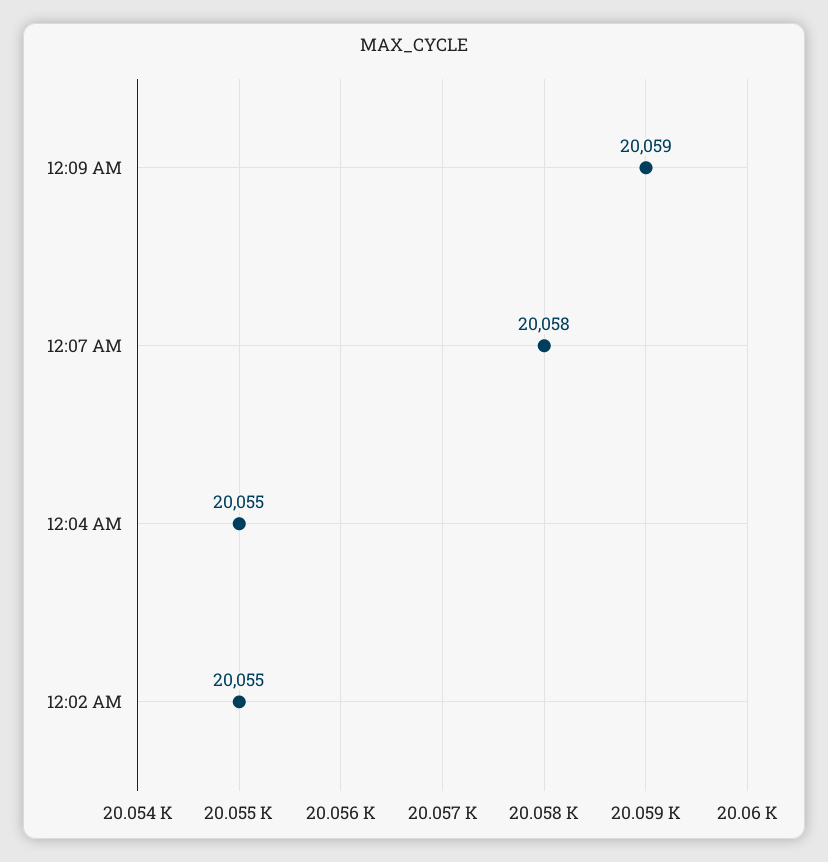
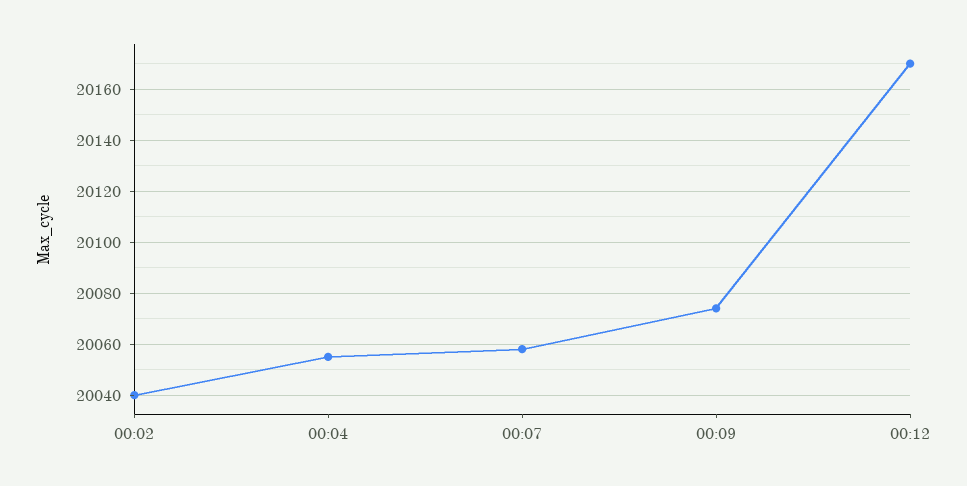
12:09 AM: 20059 -> 20075
12:02 AM: 20055 -> 20040
00:12: none -> 20170

